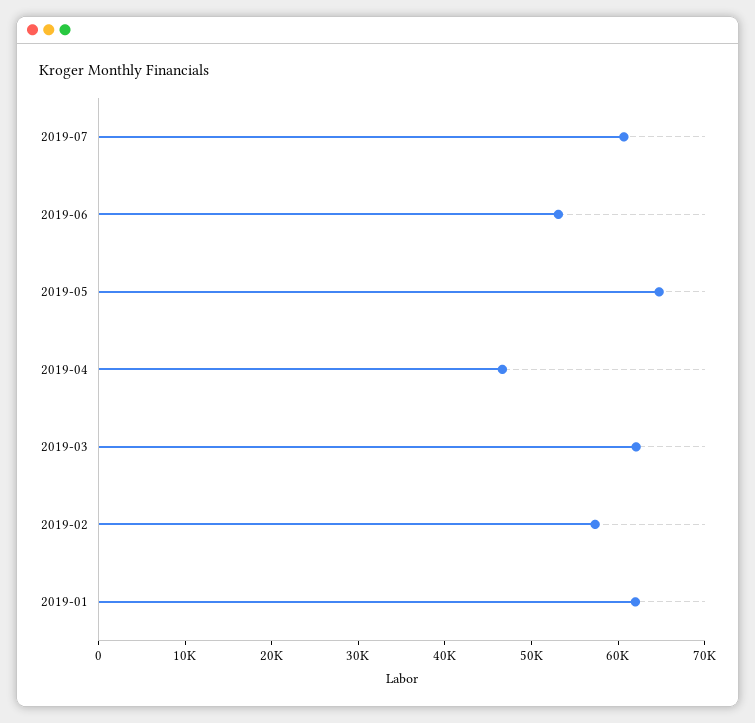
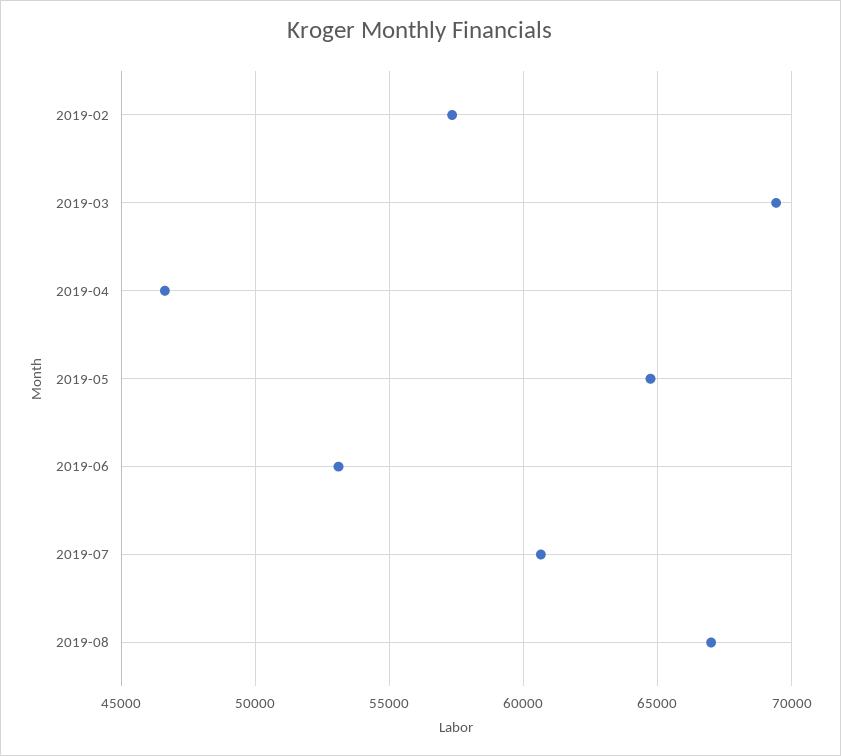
2019-03: 62000 -> 69500
2019-01: 62000 -> none
2019-08: none -> 67000

